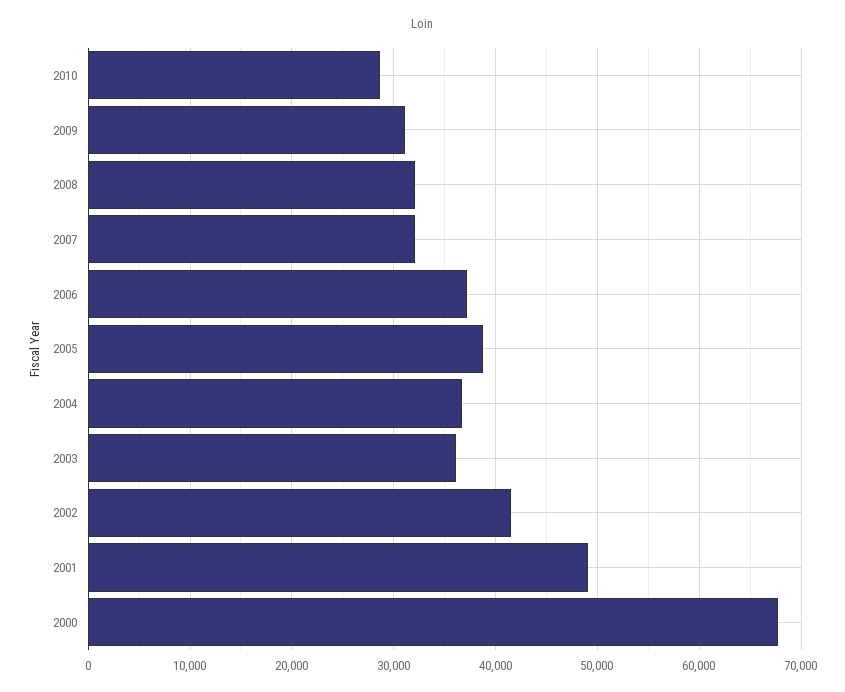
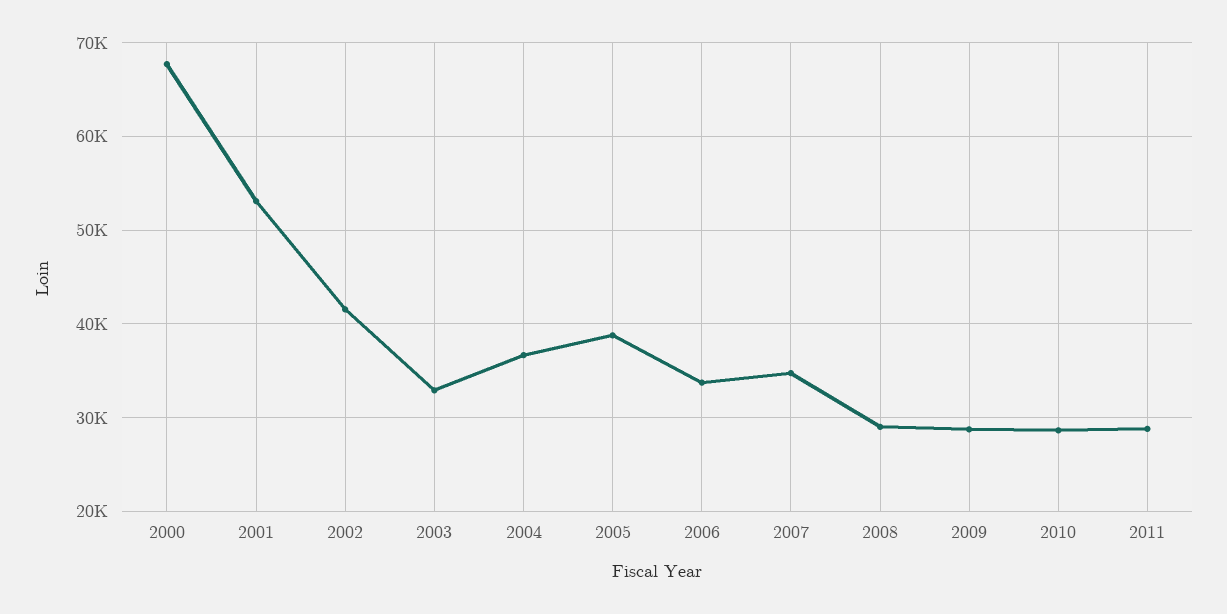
2009: 31000 -> 29000
2008: 32000 -> 29000
2007: 32000 -> 35000
2006: 37000 -> 34000
2003: 36000 -> 33000
2001: 49000 -> 53000
2011: none -> 29000

